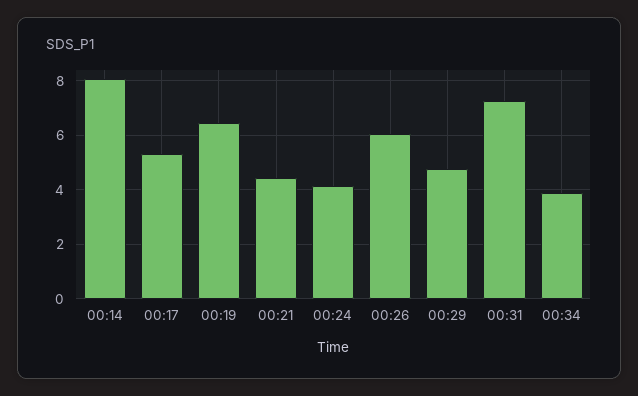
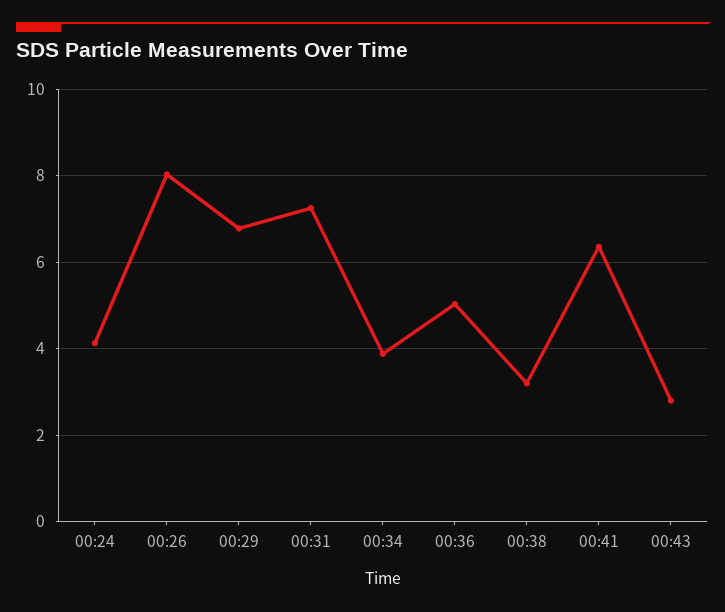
00:14: 8 -> none
00:17: 5.25 -> none
00:19: 6.5 -> none
00:21: 4.5 -> none
00:26: 6 -> 8
00:29: 4.75 -> 6.8
00:36: none -> 5
00:38: none -> 3.2
00:41: none -> 6.4
00:43: none -> 2.8

